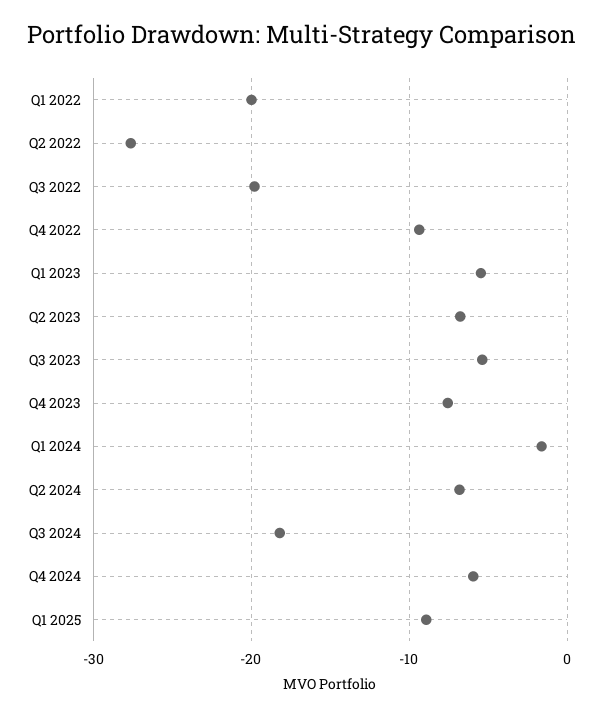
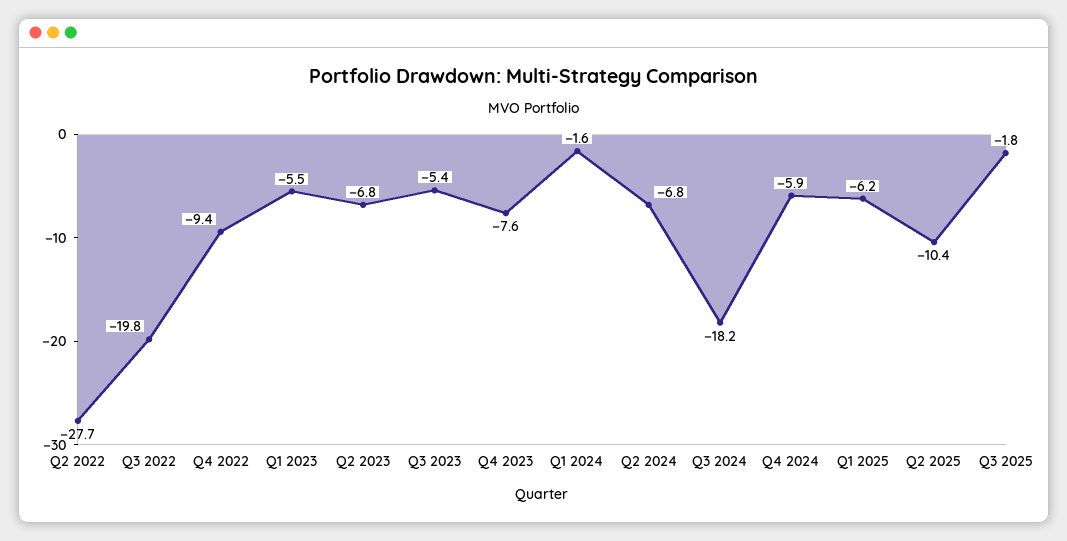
Q1 2022: -20 -> none
Q1 2025: -9 -> -6.2
Q2 2025: none -> -10.4
Q3 2025: none -> -1.8

